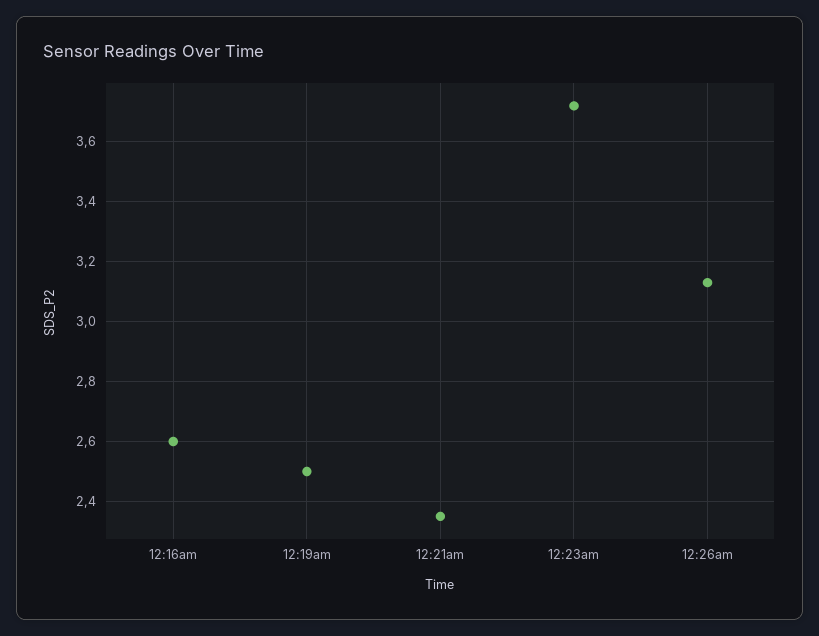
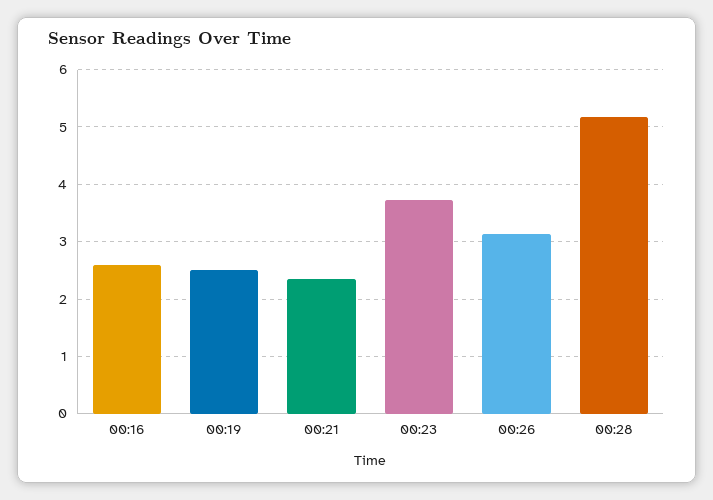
00:28: none -> 5.2

